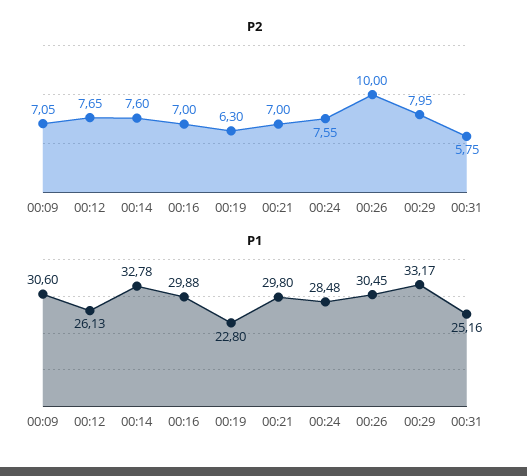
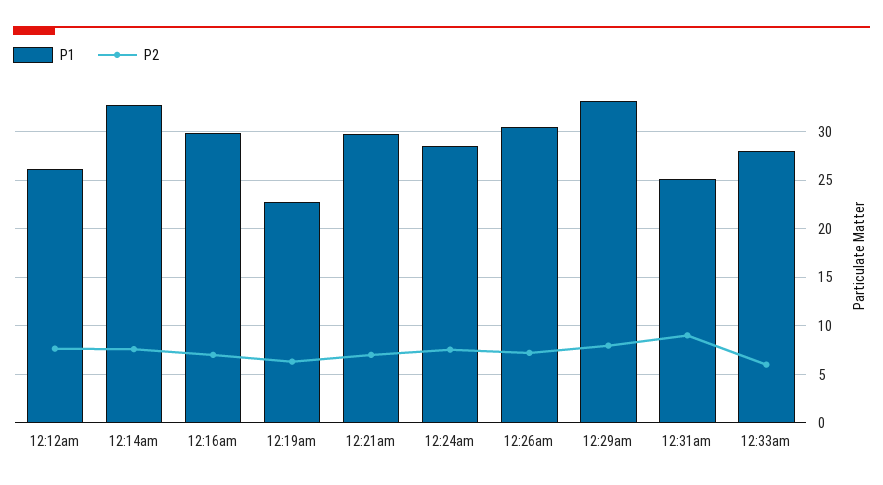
P2, 00:09: 7.05 -> none
P2, 00:26: 10 -> 7
P2, 00:31: 5.75 -> 9
P1, 00:09: 30.6 -> none
P1, 12:33am: none -> 28
P2, 12:33am: none -> 6

